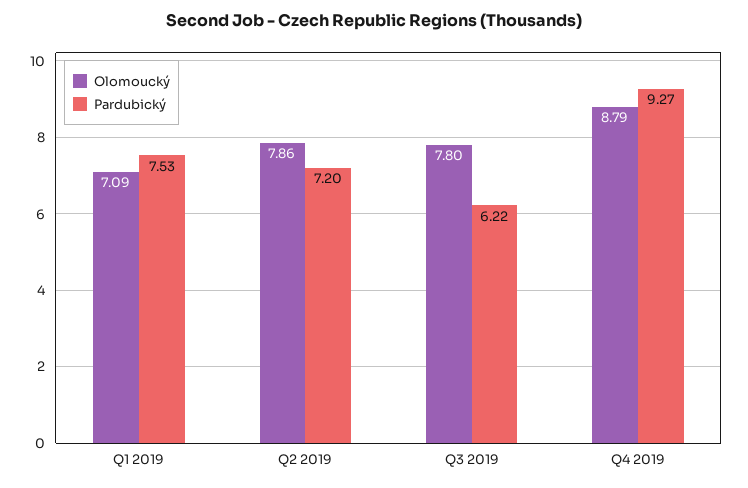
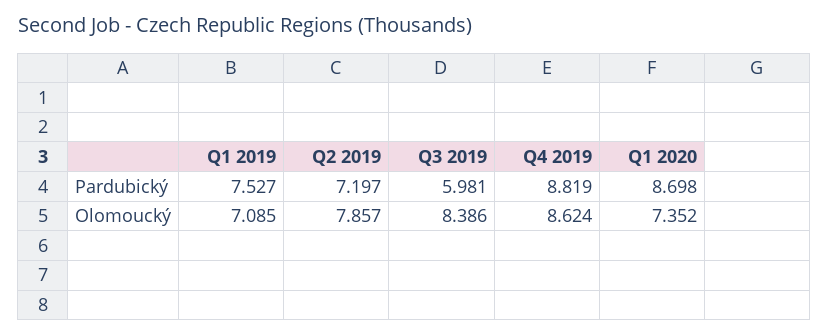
Olomoucký, Q3 2019: 7.8 -> 8.386
Pardubický, Q3 2019: 6.22 -> 5.981
Olomoucký, Q4 2019: 8.79 -> 8.624
Pardubický, Q4 2019: 9.27 -> 8.819
Pardubický, Q1 2020: none -> 8.698
Olomoucký, Q1 2020: none -> 7.352

